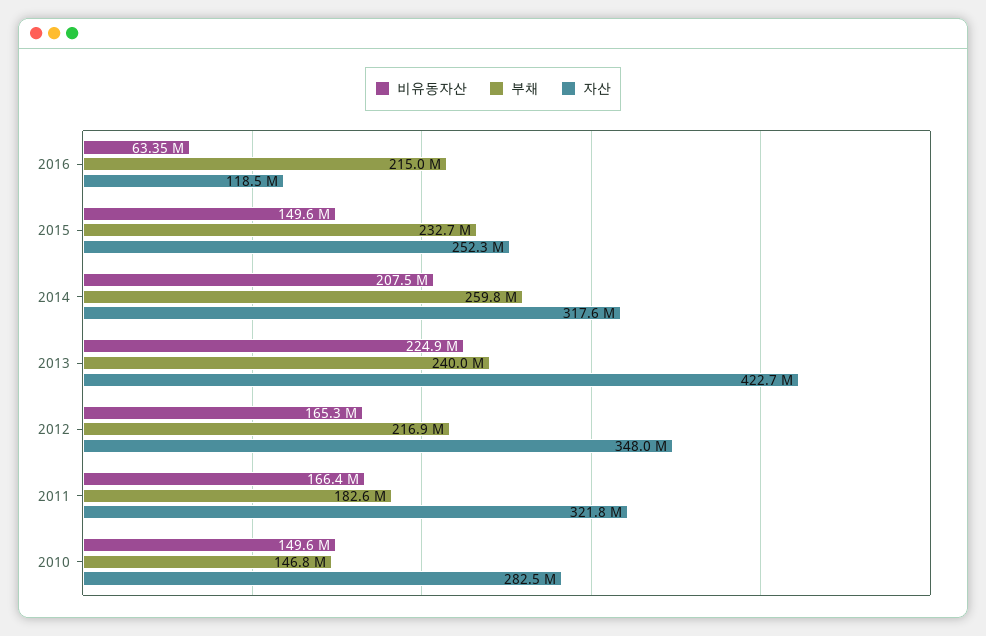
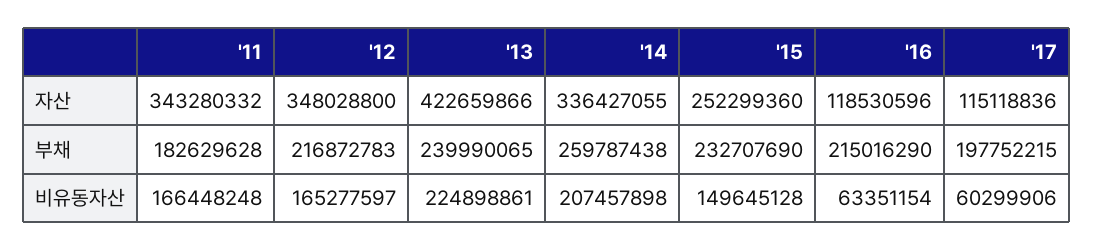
자산, 2014: 317600000 -> 336427055
자산, 2011: 321800000 -> 343280332
비유동자산, 2010: 149600000 -> none
부채, 2010: 146800000 -> none
자산, 2010: 282500000 -> none
자산, '17: none -> 115118836
부채, '17: none -> 197752215
비유동자산, '17: none -> 60299906

